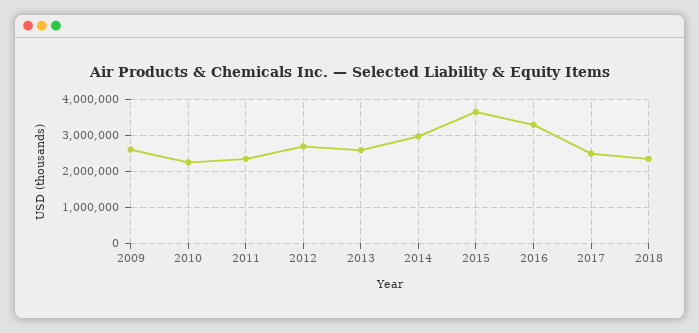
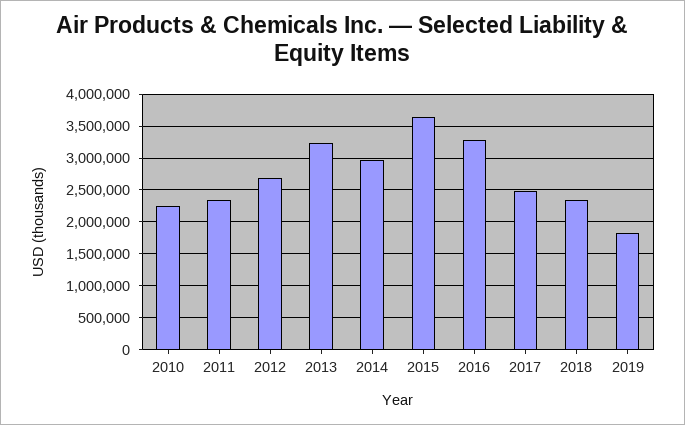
2009: 2600000 -> none
2013: 2600000 -> 3200000
2019: none -> 1800000

